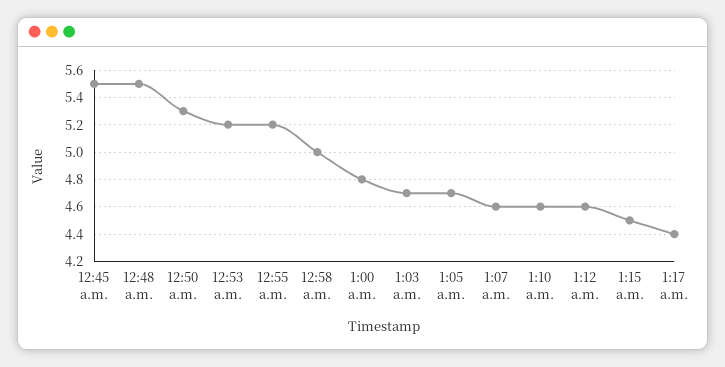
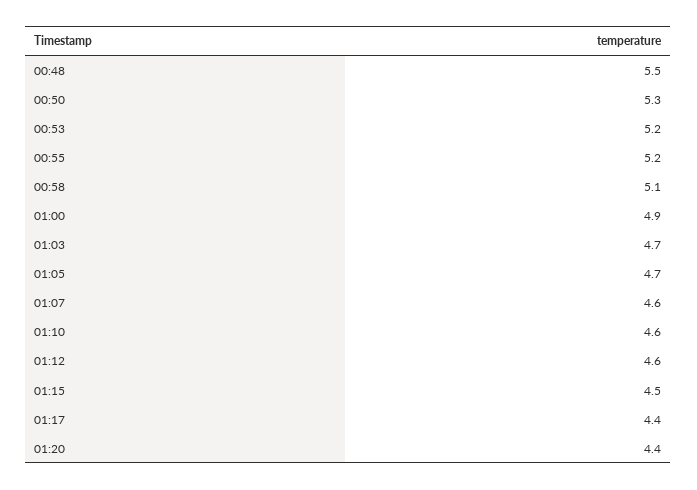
12:45 a.m.: 5.5 -> none
12:58 a.m.: 5 -> 5.1
1:00 a.m.: 4.8 -> 4.9
01:20: none -> 4.4

